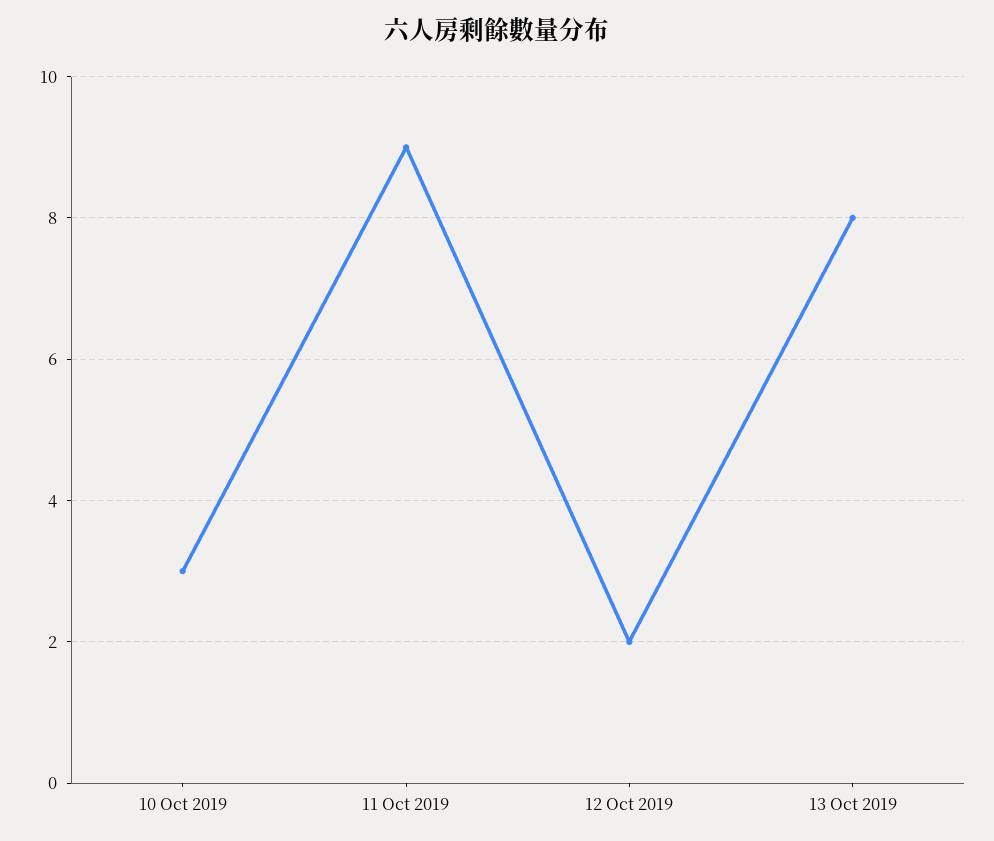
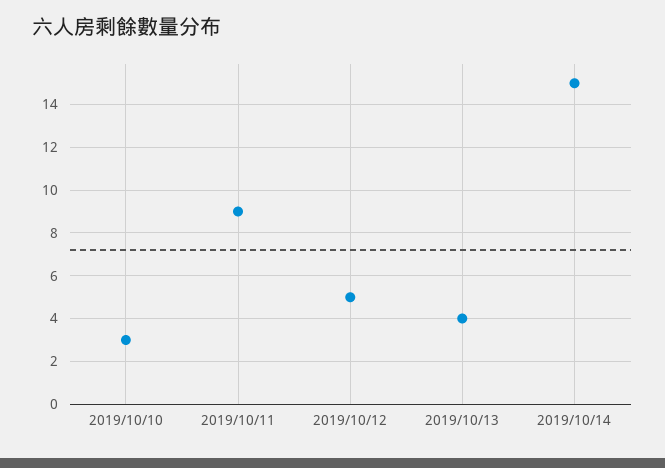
12 Oct 2019: 2 -> 5
13 Oct 2019: 8 -> 4
2019/10/14: none -> 15

